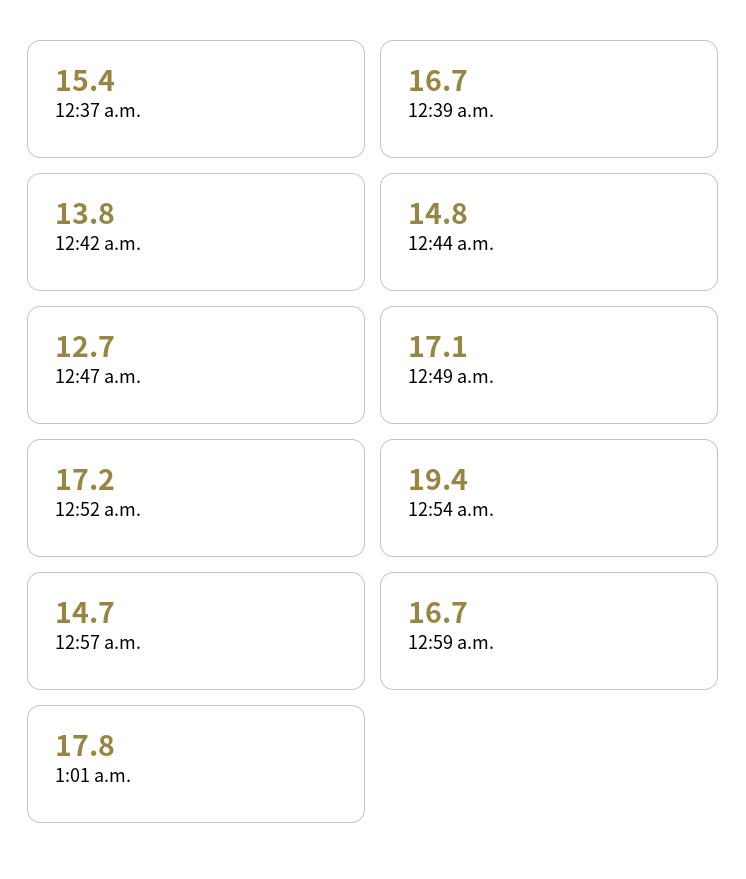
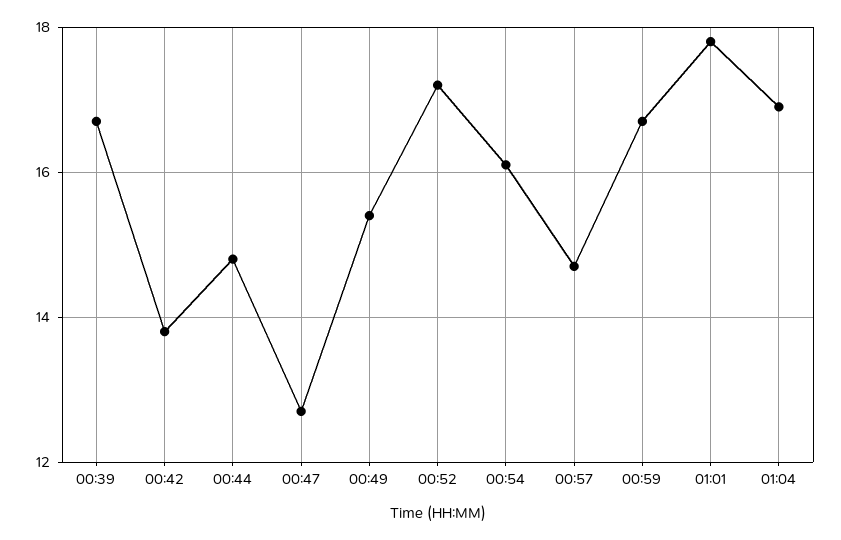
12:37 a.m.: 15.4 -> none
12:49 a.m.: 17.1 -> 15.5
12:54 a.m.: 19.4 -> 16
01:04: none -> 17

